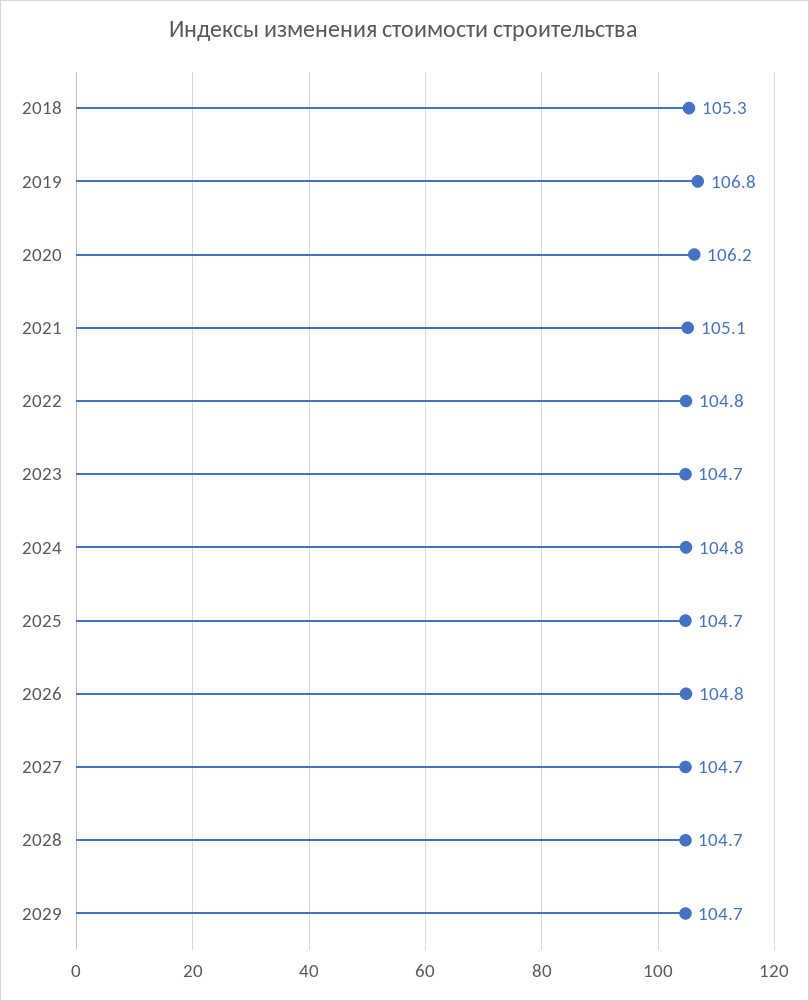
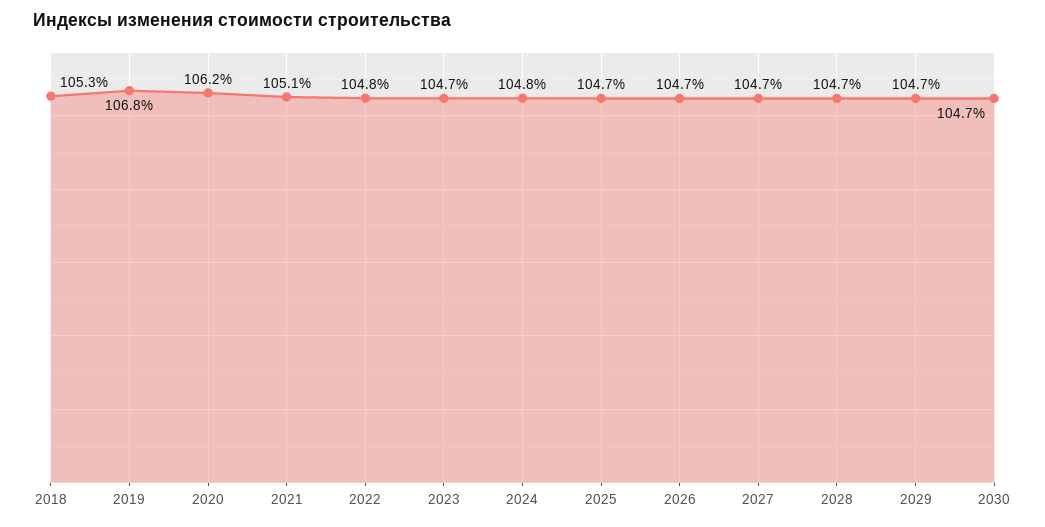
2026: 104.8 -> 104.7
2030: none -> 104.7

